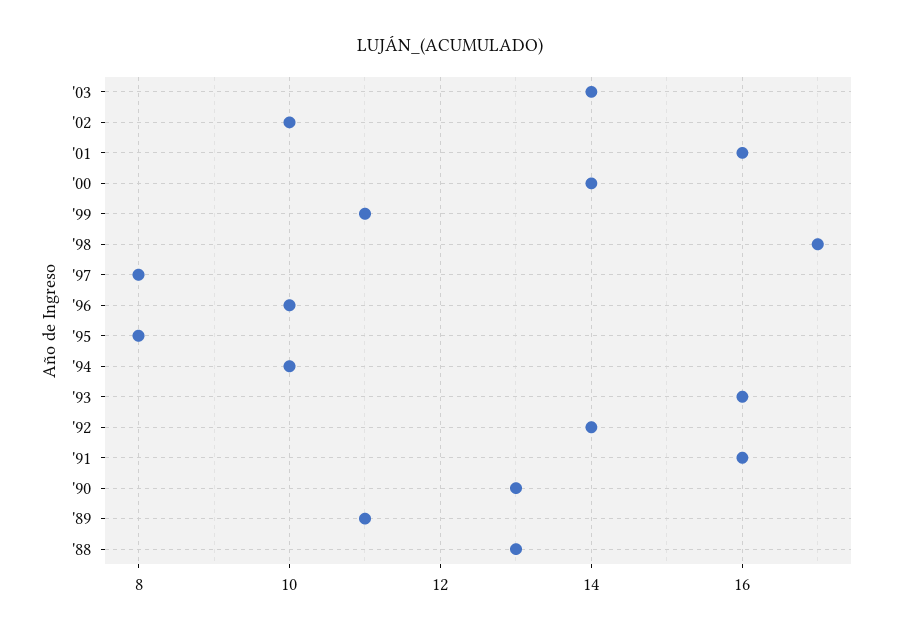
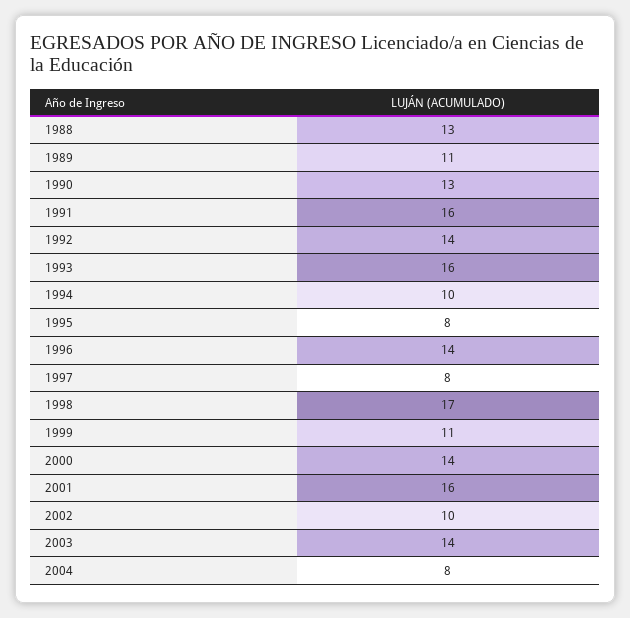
'96: 10 -> 14
2004: none -> 8

